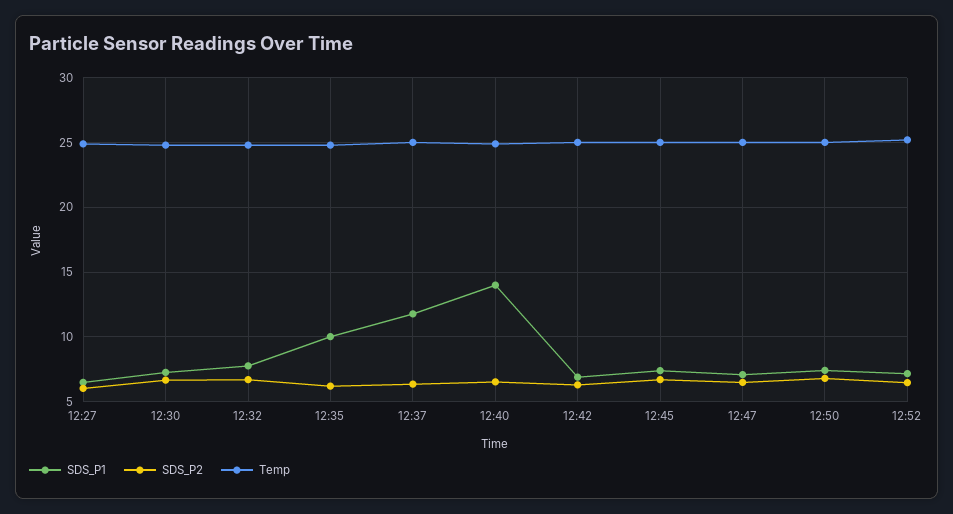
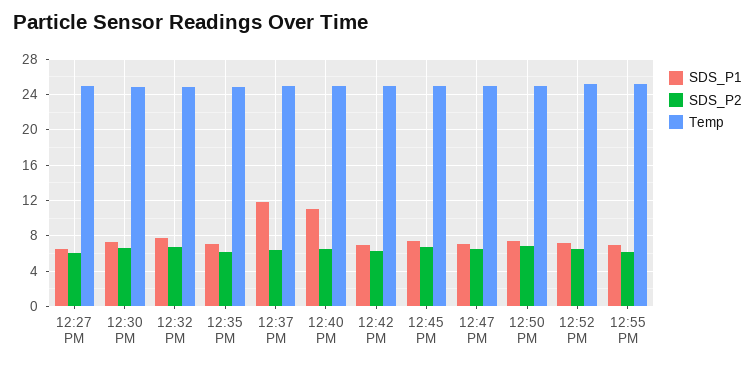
SDS_P1, 12:35: 10 -> 7
SDS_P1, 12:40: 14 -> 11
SDS_P1, 12:55 PM: none -> 7
SDS_P2, 12:55 PM: none -> 6
Temp, 12:55 PM: none -> 25

